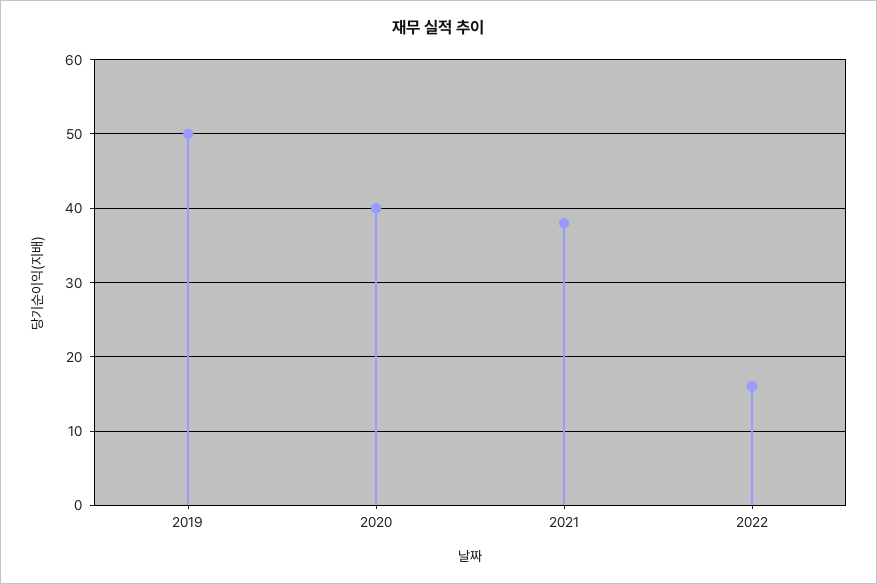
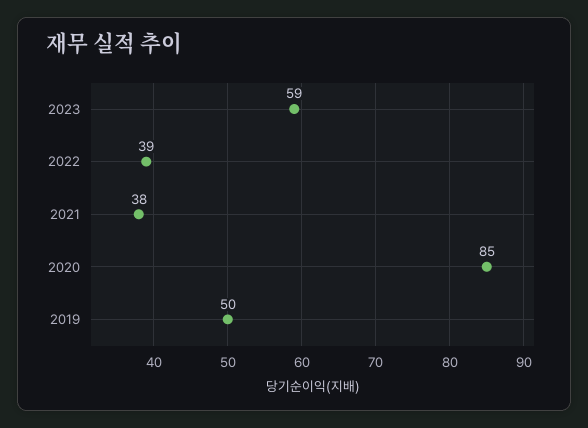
2020: 40 -> 85
2022: 16 -> 39
2023: none -> 59

